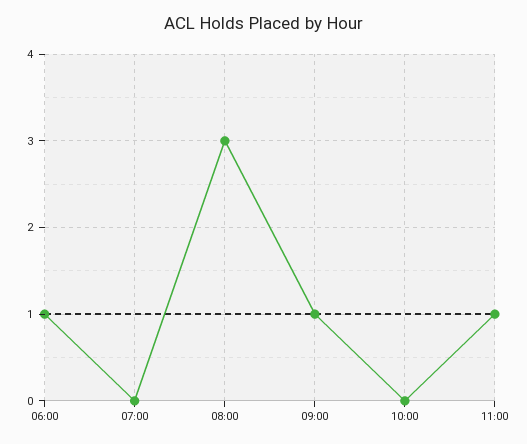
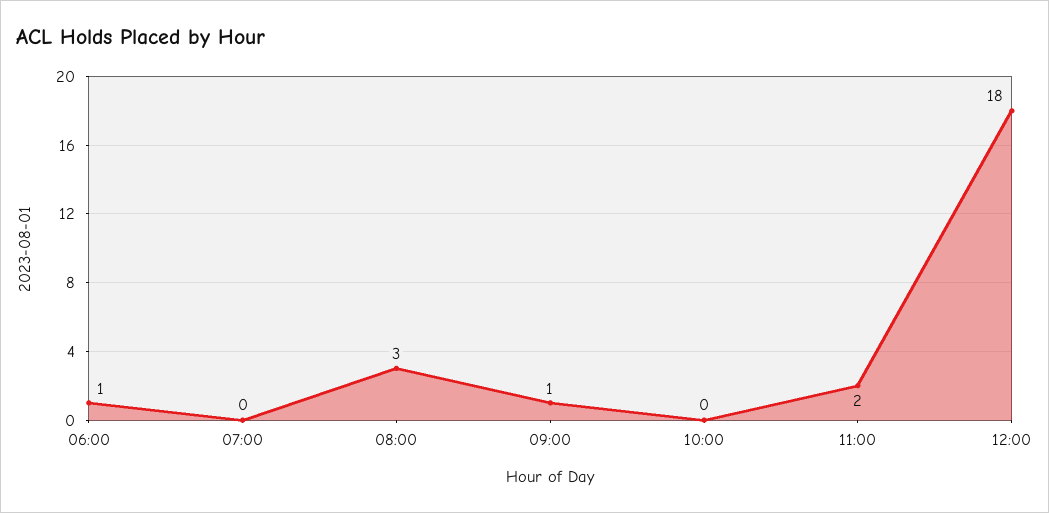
11:00: 1 -> 2
12:00: none -> 18

